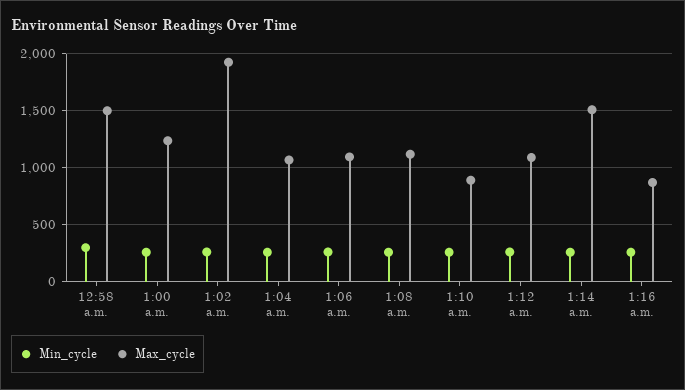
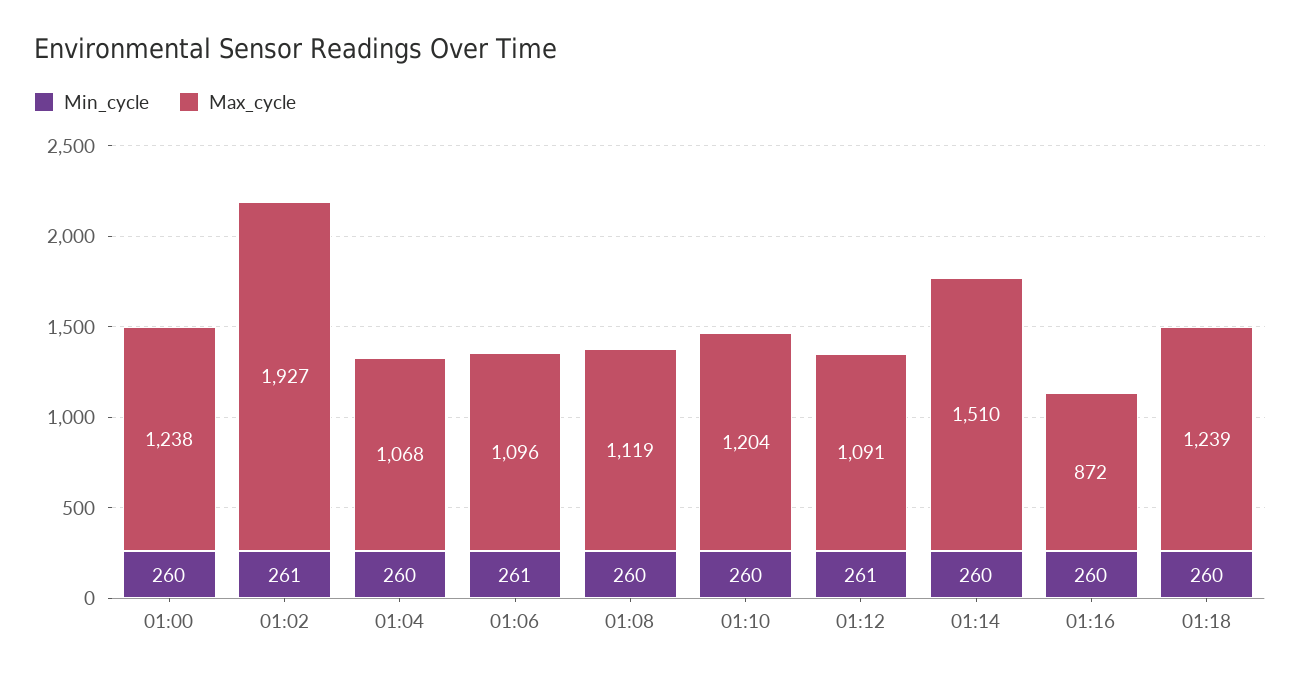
Min_cycle, 12:58 a.m.: 300 -> none
Max_cycle, 12:58 a.m.: 1500 -> none
Max_cycle, 1:10 a.m.: 900 -> 1204
Min_cycle, 01:18: none -> 260
Max_cycle, 01:18: none -> 1239

